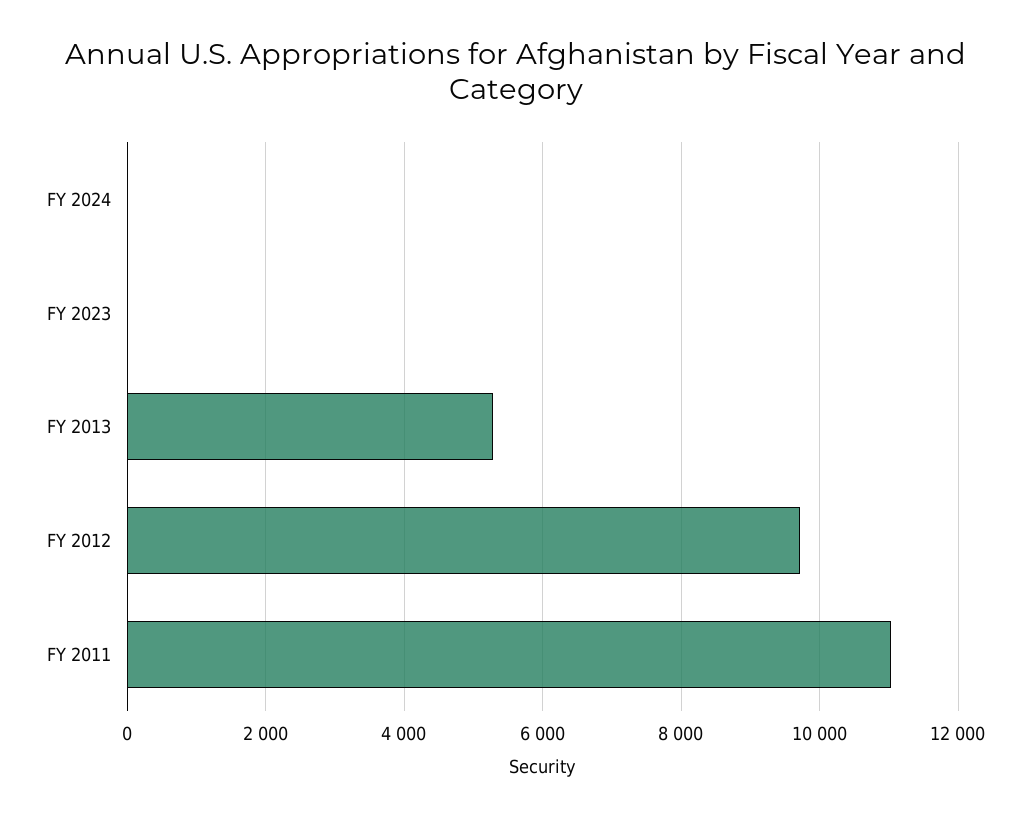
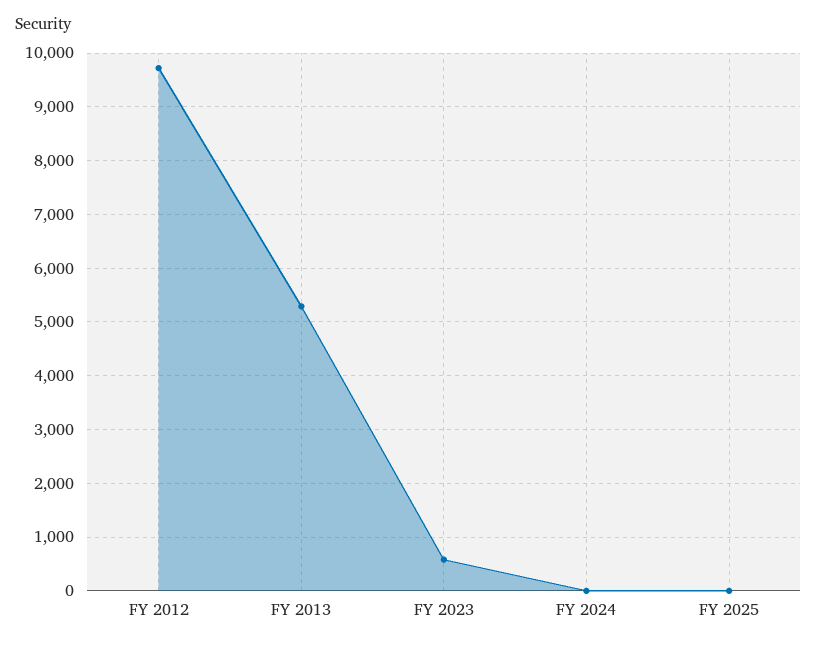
FY 2023: 0 -> 600
FY 2011: 11000 -> none
FY 2025: none -> 0

